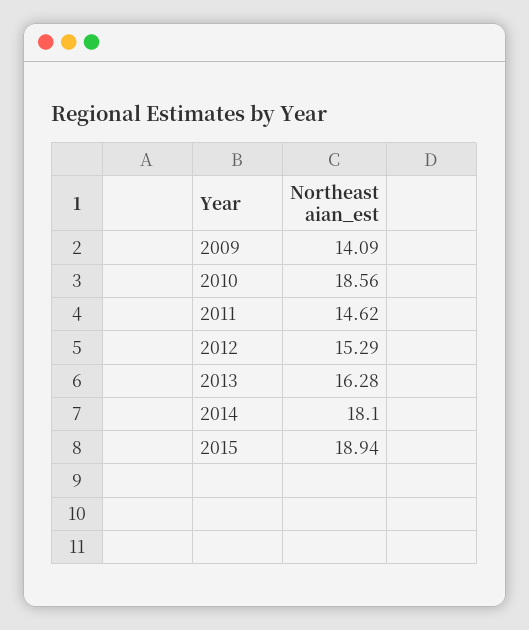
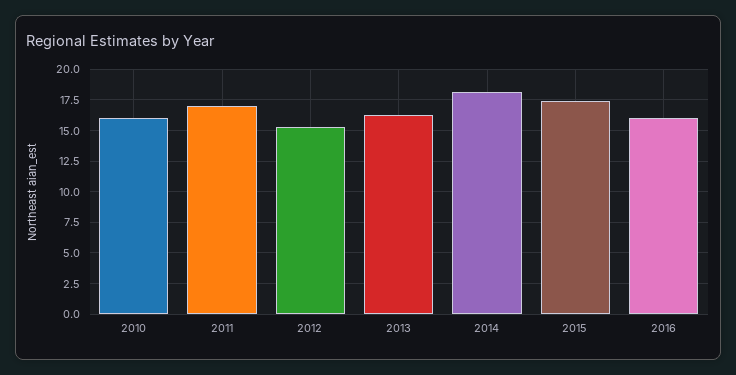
2009: 14.09 -> none
2010: 18.56 -> 16
2011: 14.62 -> 17
2015: 18.94 -> 17.5
2016: none -> 16

